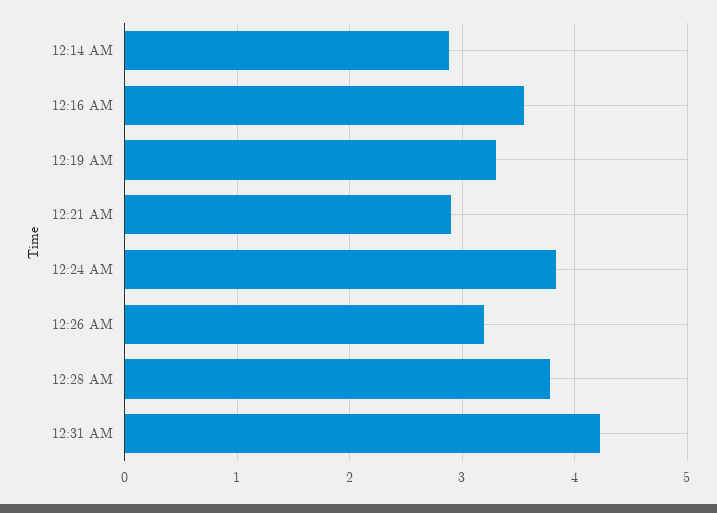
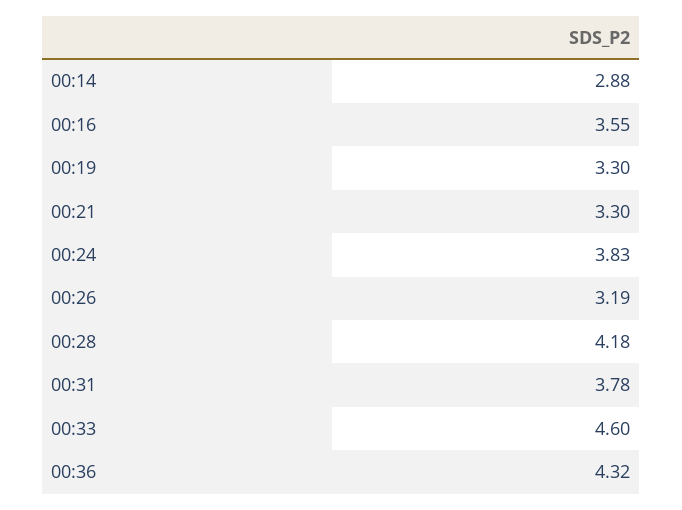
12:21 AM: 2.9 -> 3.3
12:28 AM: 3.8 -> 4.18
12:31 AM: 4.2 -> 3.78
00:33: none -> 4.6
00:36: none -> 4.32

